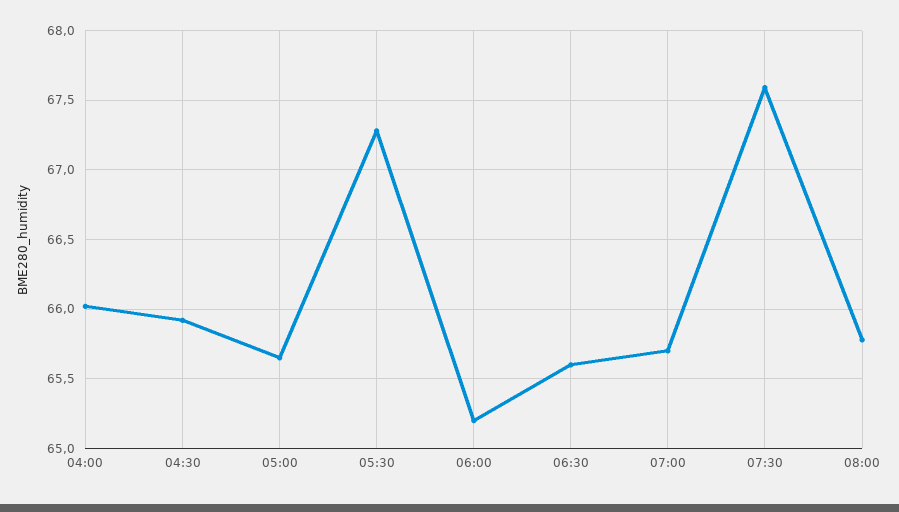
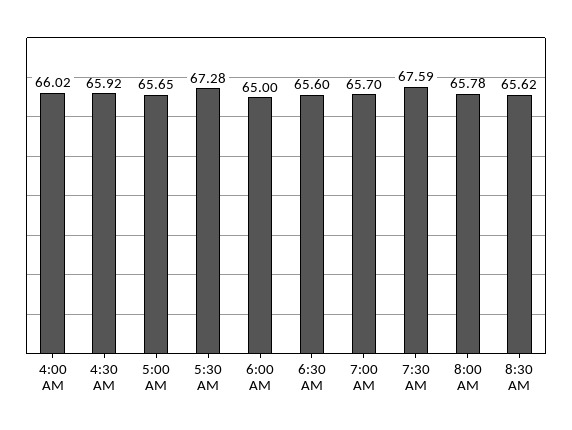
06:00: 65.2 -> 65
8:30 AM: none -> 65.62

